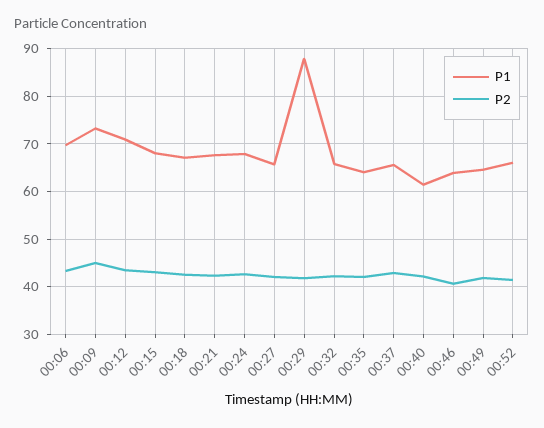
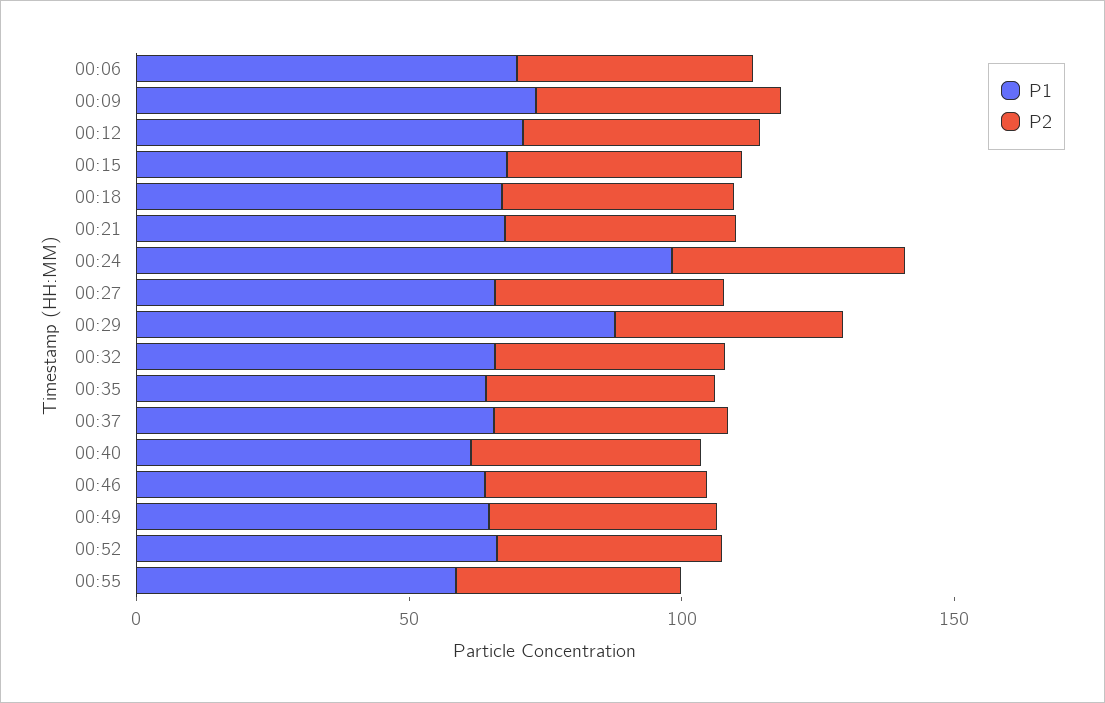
P1, 00:24: 68 -> 100
P1, 00:55: none -> 60
P2, 00:55: none -> 40

